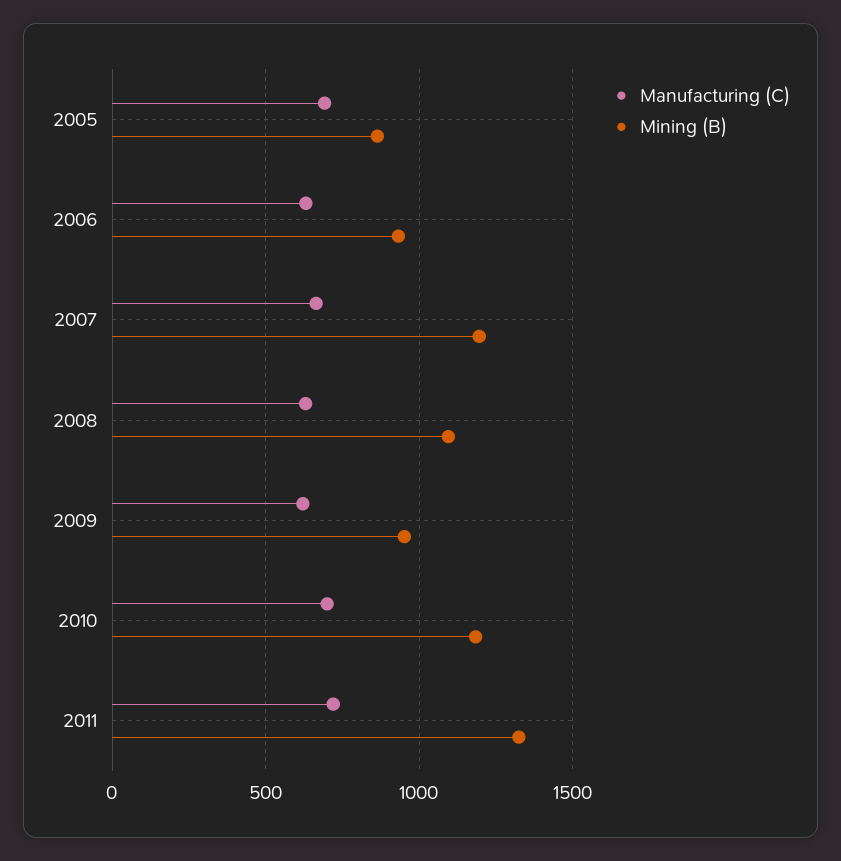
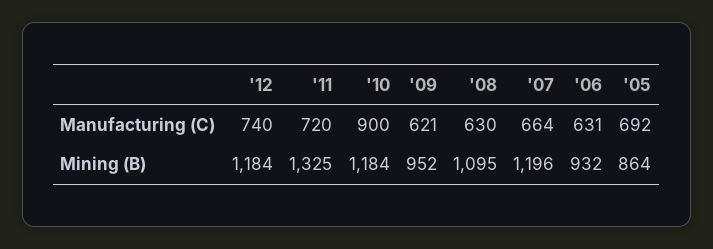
Manufacturing (C), 2010: 700 -> 900
Manufacturing (C), '12: none -> 740
Mining (B), '12: none -> 1184

